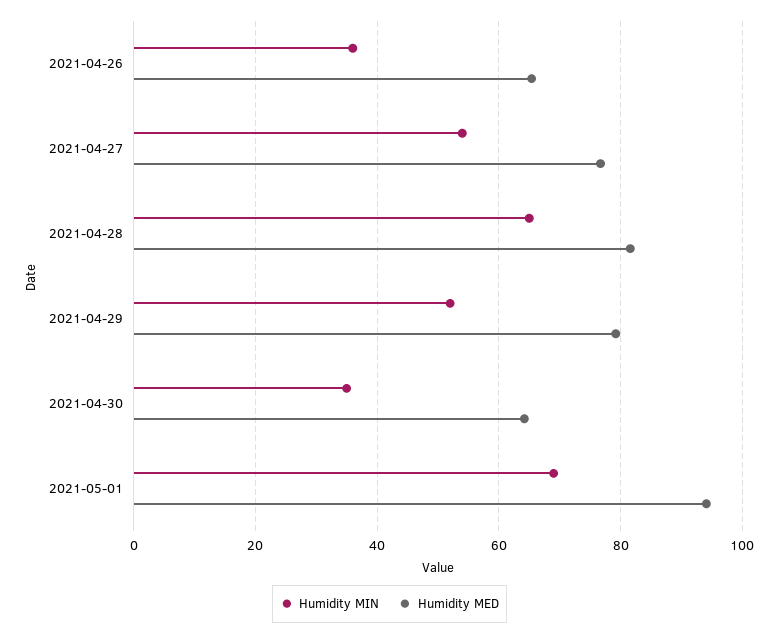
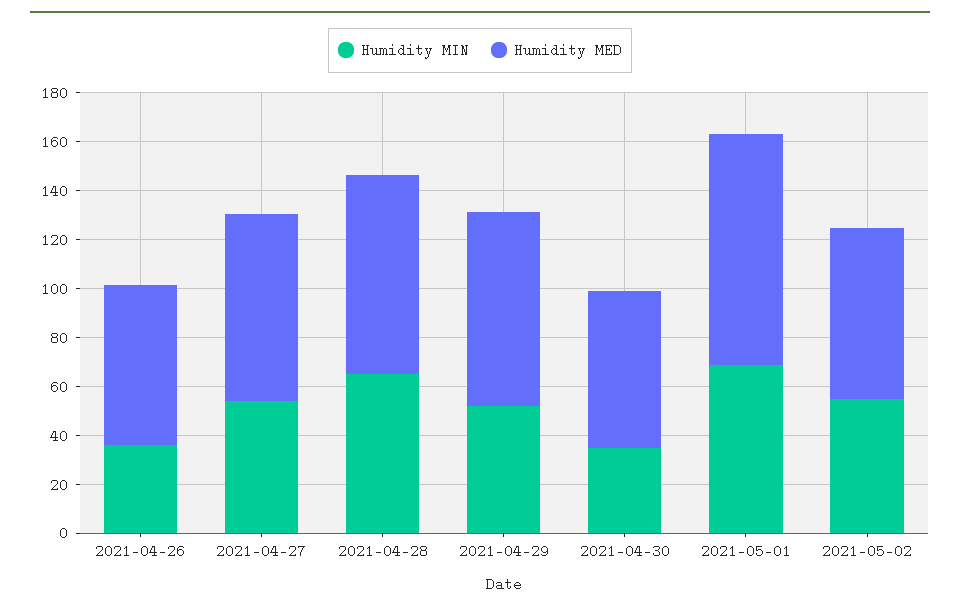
Humidity MIN, 2021-05-02: none -> 55
Humidity MED, 2021-05-02: none -> 70

